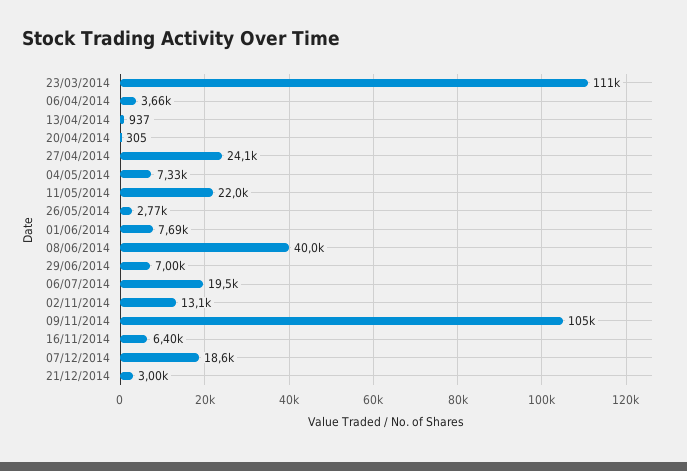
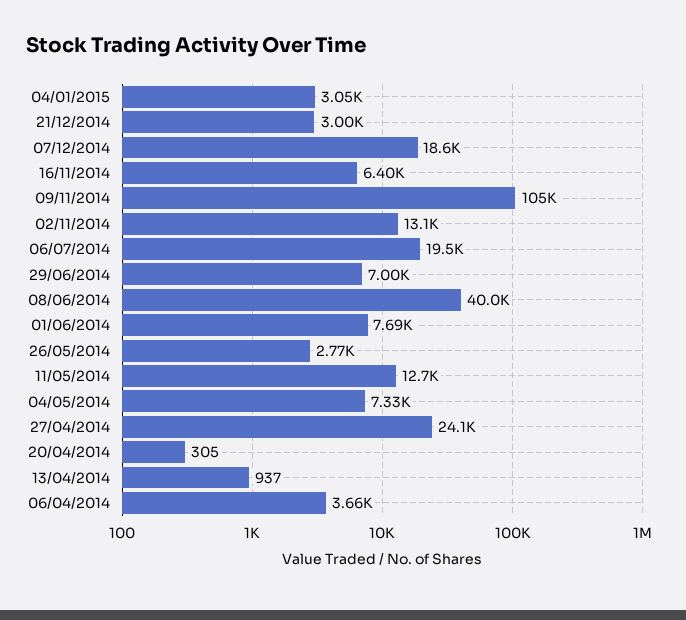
23/03/2014: 111000 -> none
11/05/2014: 22000 -> 12700
04/01/2015: none -> 3050

